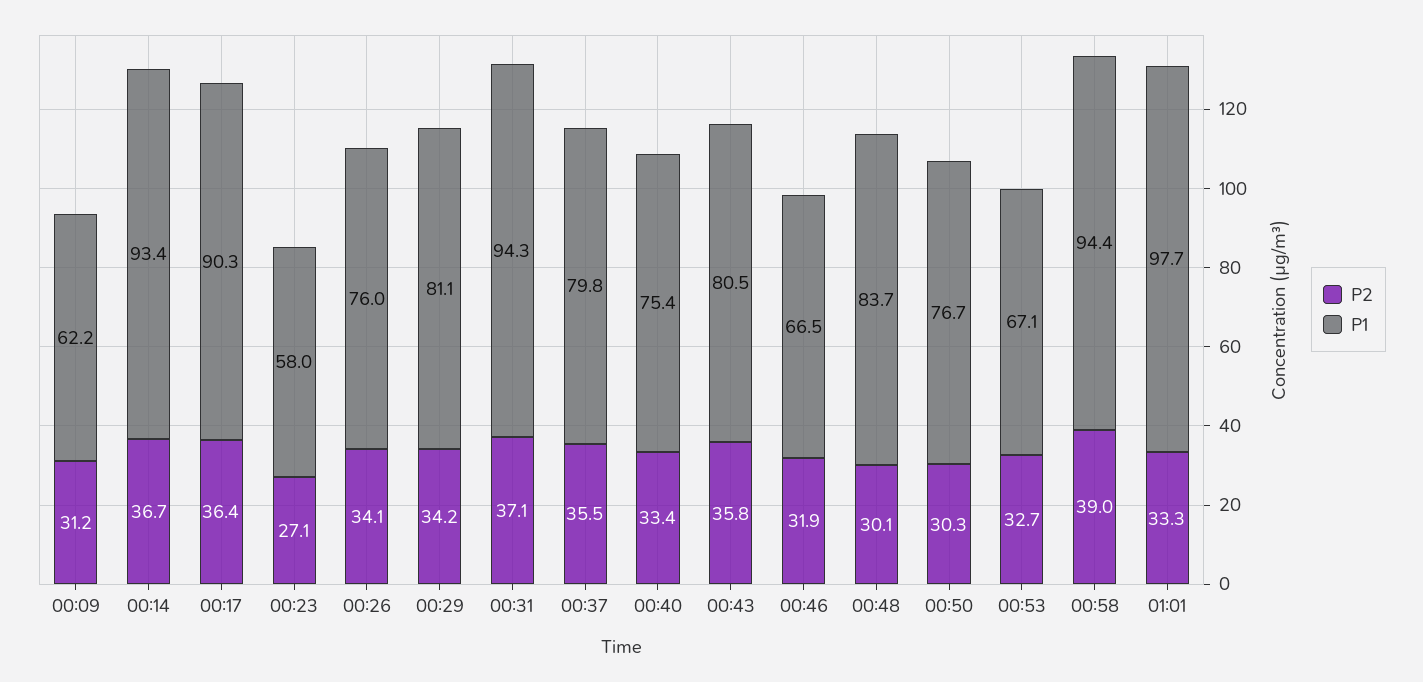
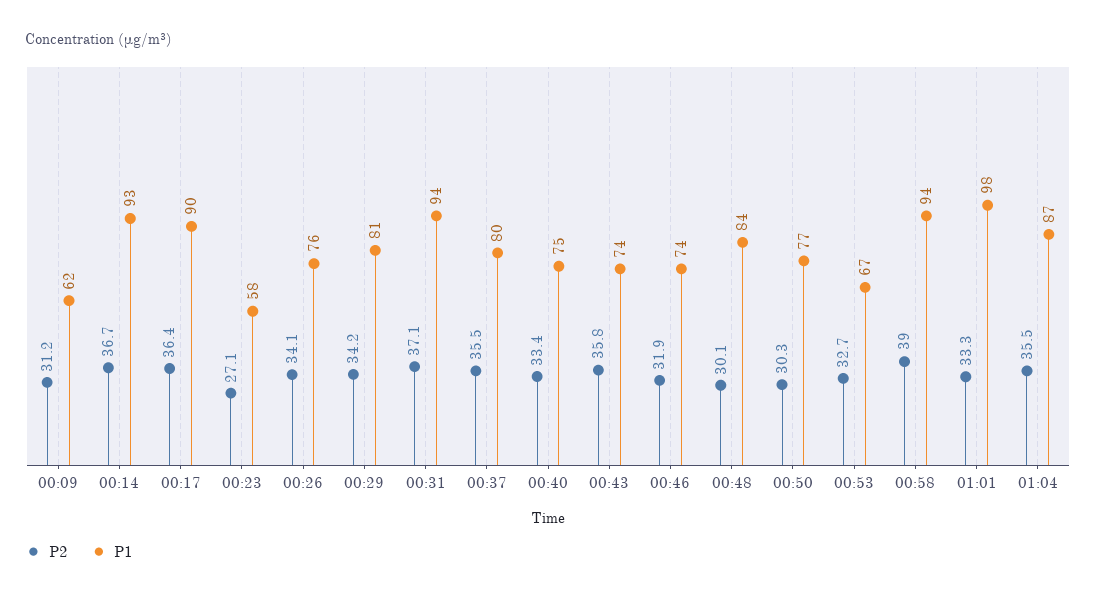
P1, 00:43: 80.5 -> 74
P1, 00:46: 66.5 -> 74
P2, 01:04: none -> 35.5
P1, 01:04: none -> 87

